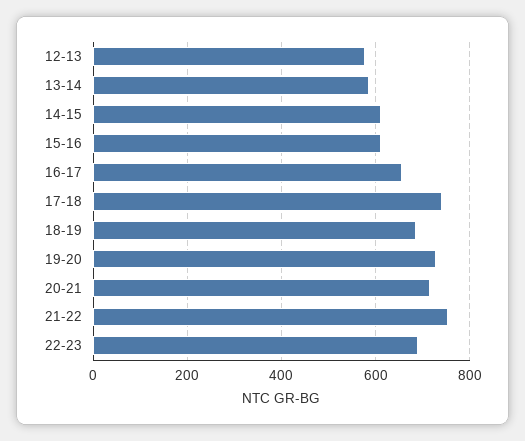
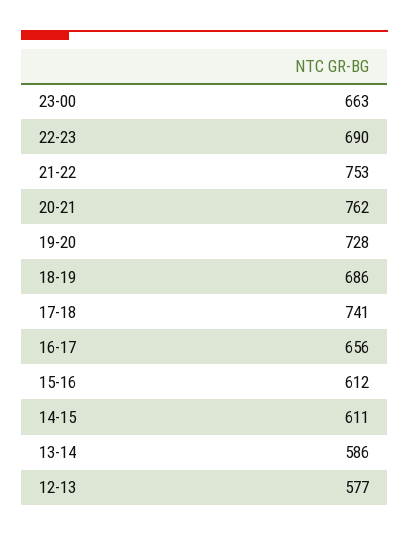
20-21: 720 -> 762
23-00: none -> 663

